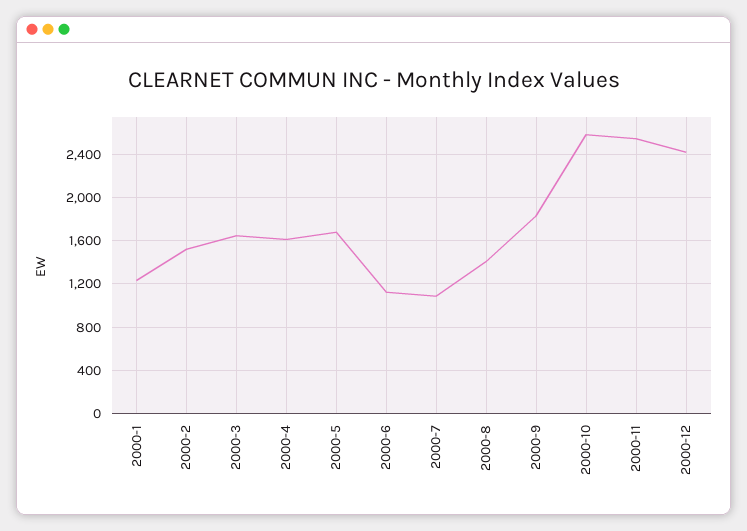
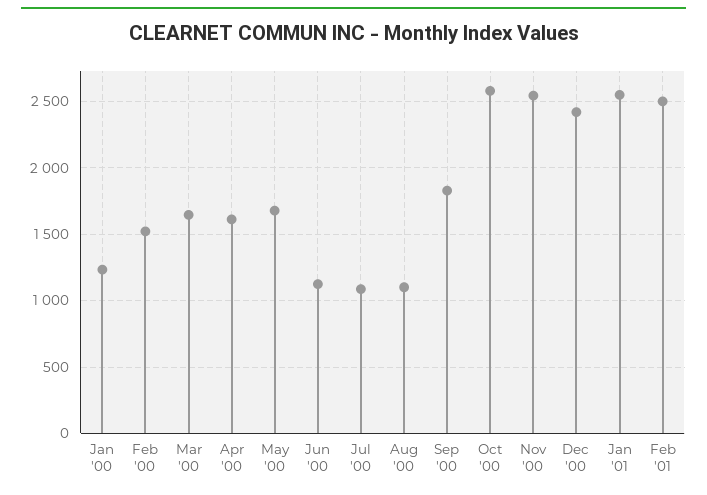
2000-8: 1400 -> 1100
Jan '01: none -> 2550
Feb '01: none -> 2500

